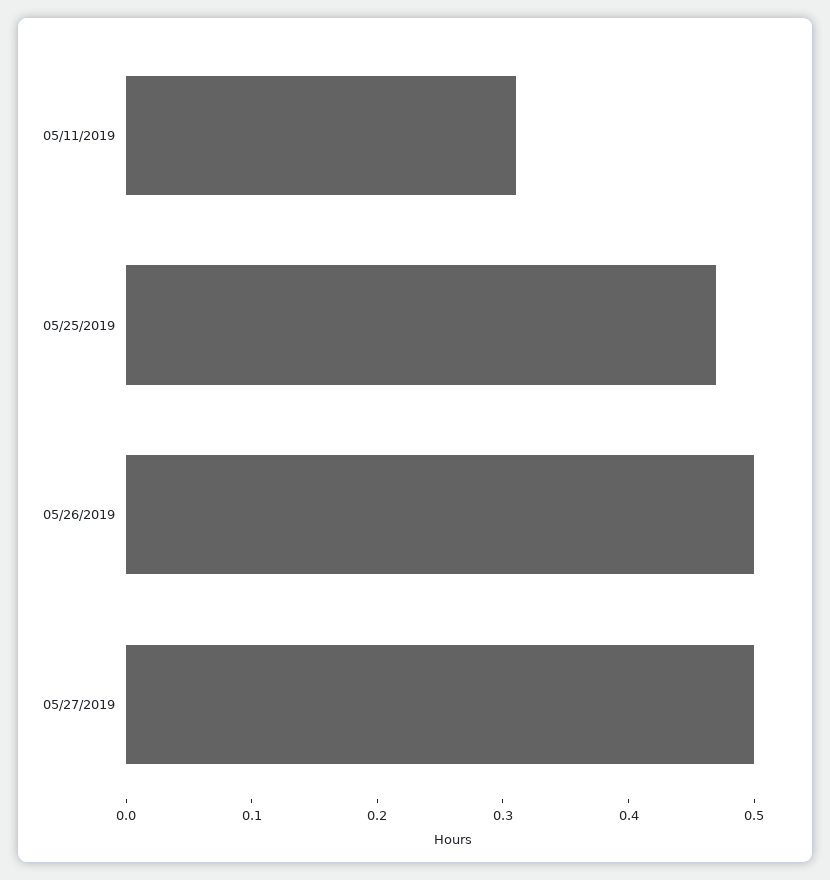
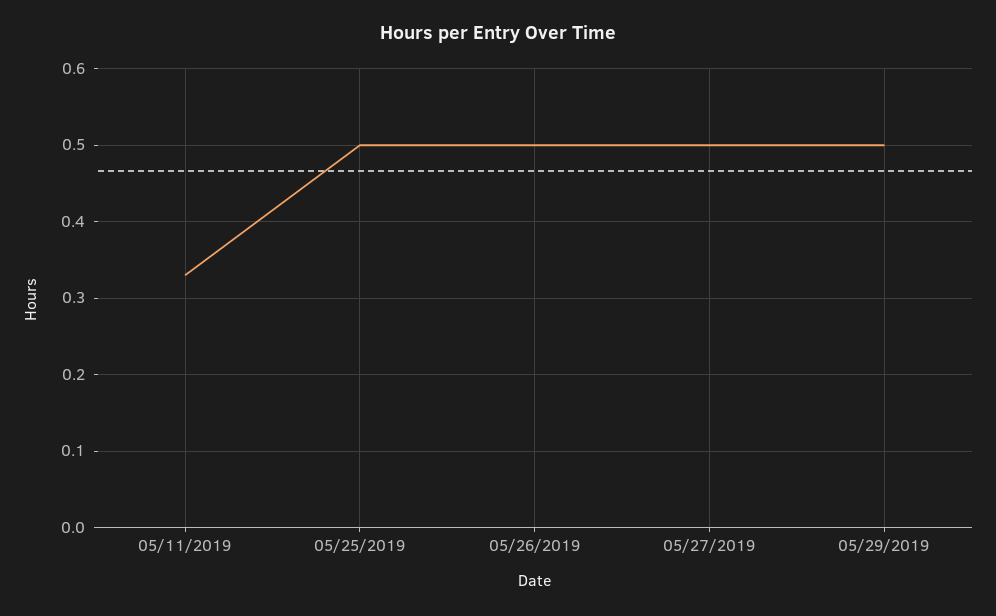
05/11/2019: 0.31 -> 0.33
05/25/2019: 0.47 -> 0.5
05/29/2019: none -> 0.5

